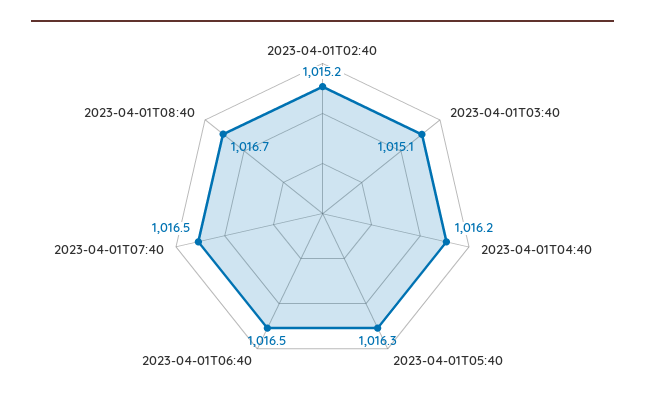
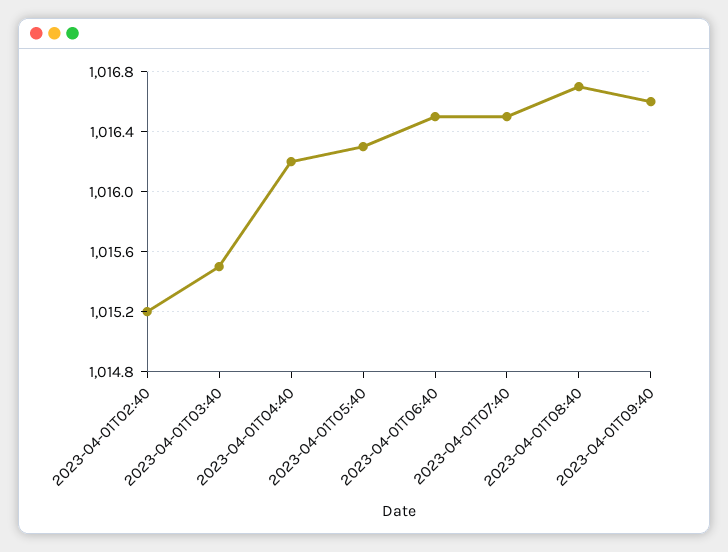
2023-04-01T03:40: 1015.1 -> 1015.5
2023-04-01T09:40: none -> 1016.6

